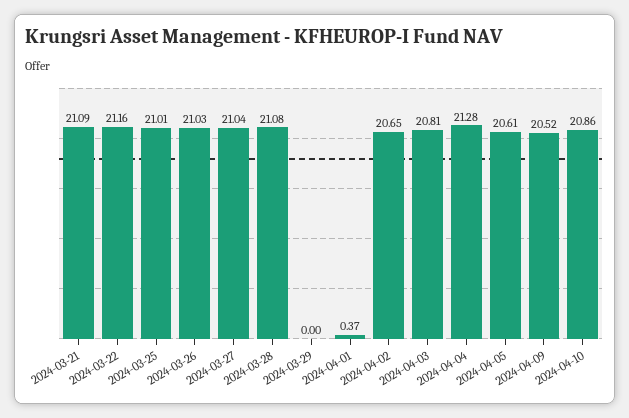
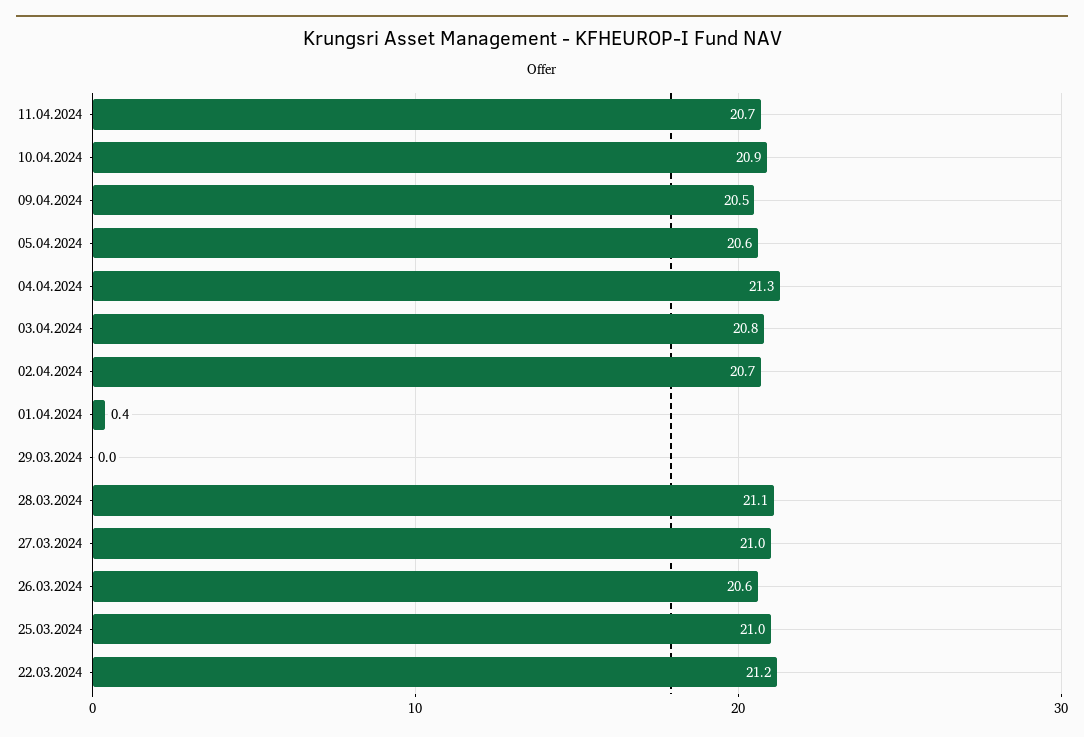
2024-03-21: 21.09 -> none
2024-03-26: 21.03 -> 20.6
11.04.2024: none -> 20.7

